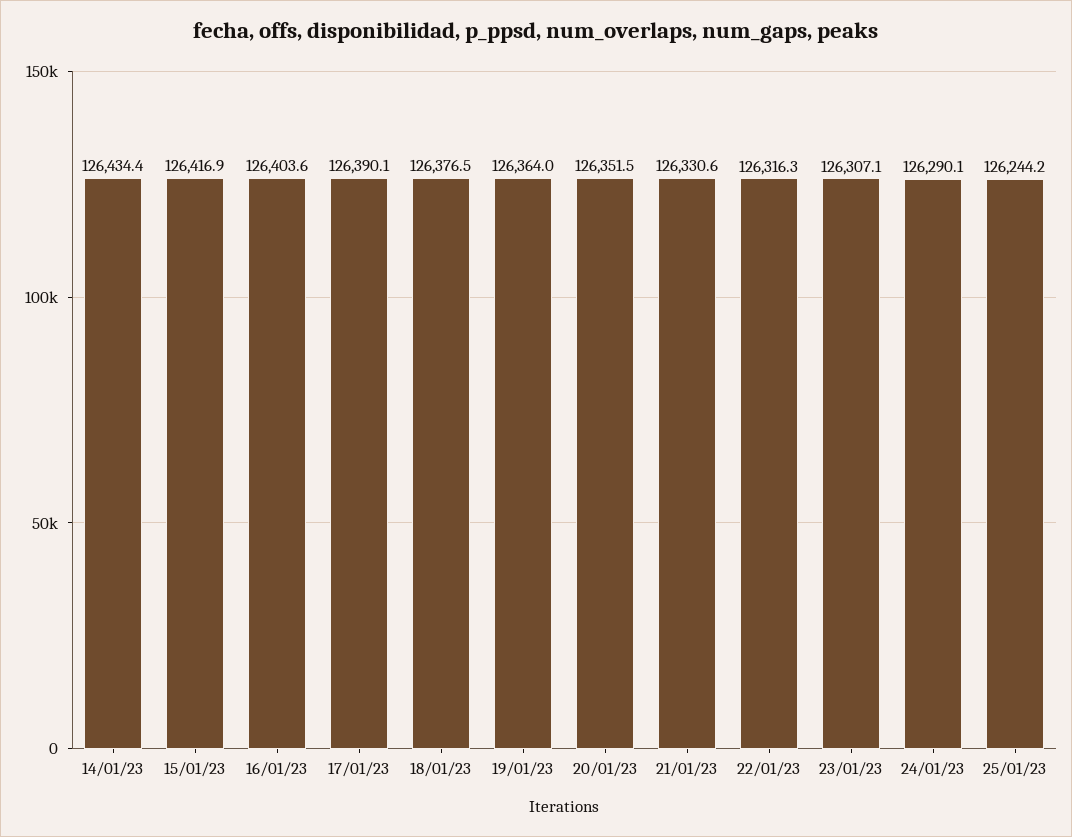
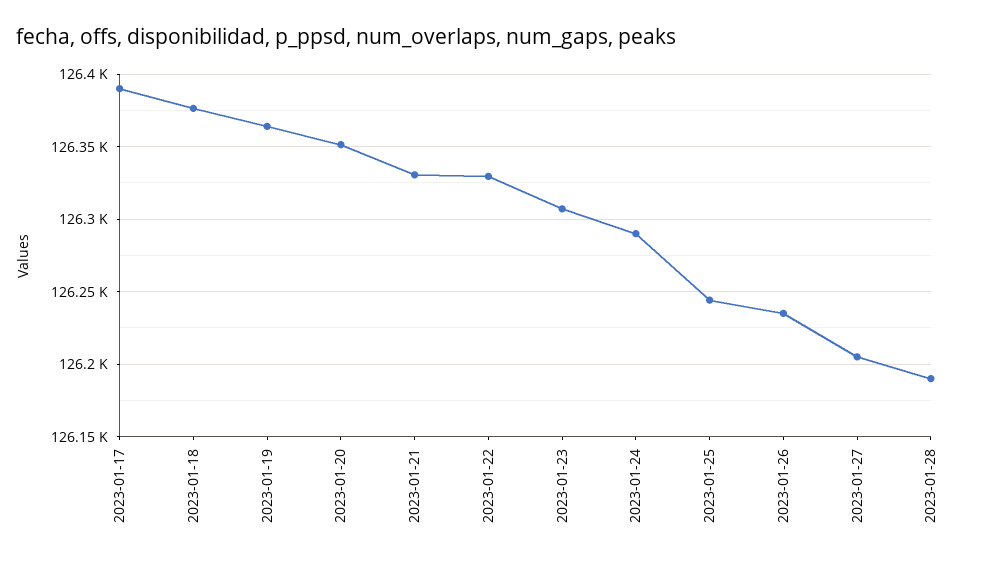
14/01/23: 126434.4 -> none
15/01/23: 126416.9 -> none
16/01/23: 126403.6 -> none
22/01/23: 126316.3 -> 126330
2023-01-26: none -> 126235
2023-01-27: none -> 126205
2023-01-28: none -> 126190

